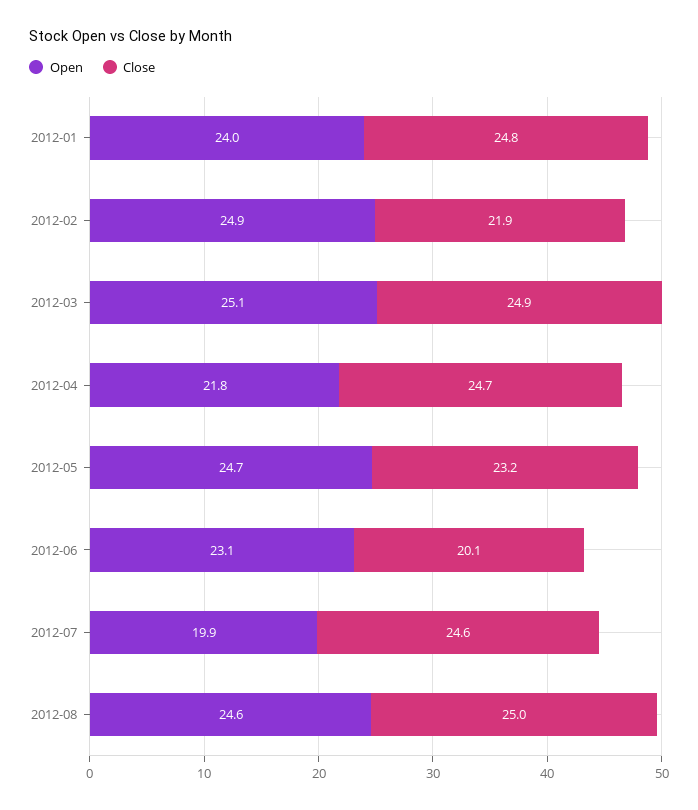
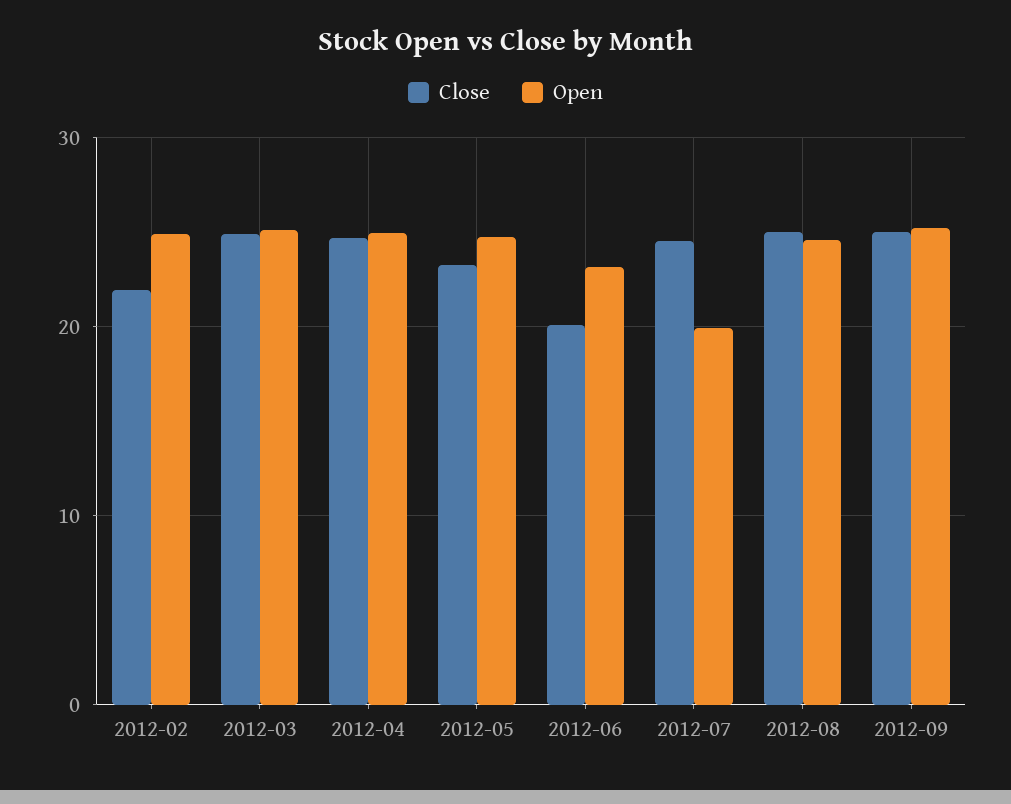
Open, 2012-01: 24 -> none
Close, 2012-01: 24.8 -> none
Open, 2012-04: 21.8 -> 25
Close, 2012-09: none -> 25
Open, 2012-09: none -> 25

